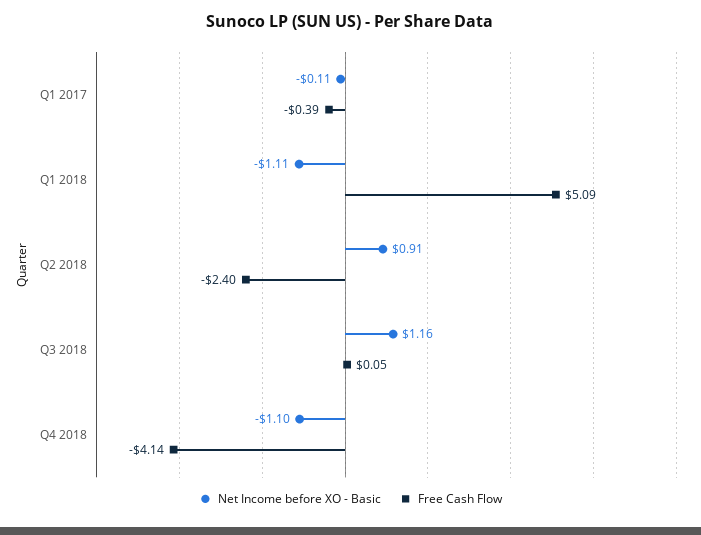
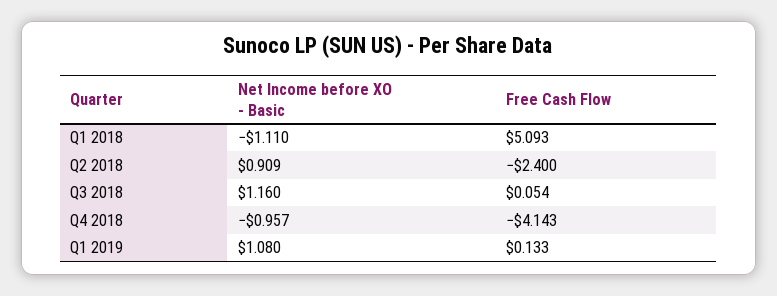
Net Income before XO - Basic, Q1 2017: -0.11 -> none
Free Cash Flow, Q1 2017: -0.39 -> none
Net Income before XO - Basic, Q4 2018: -1.1 -> -0.957
Net Income before XO - Basic, Q1 2019: none -> 1.08
Free Cash Flow, Q1 2019: none -> 0.133

